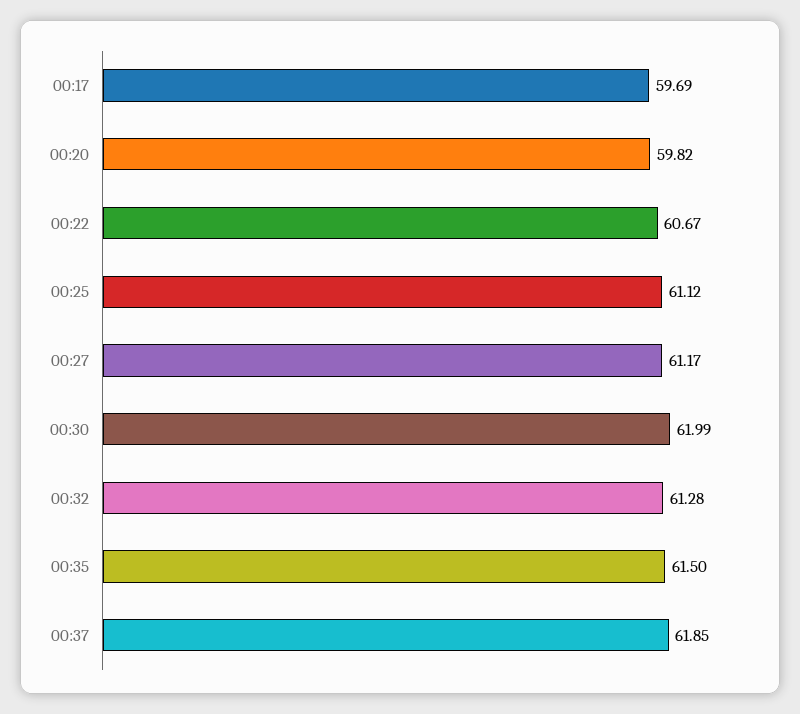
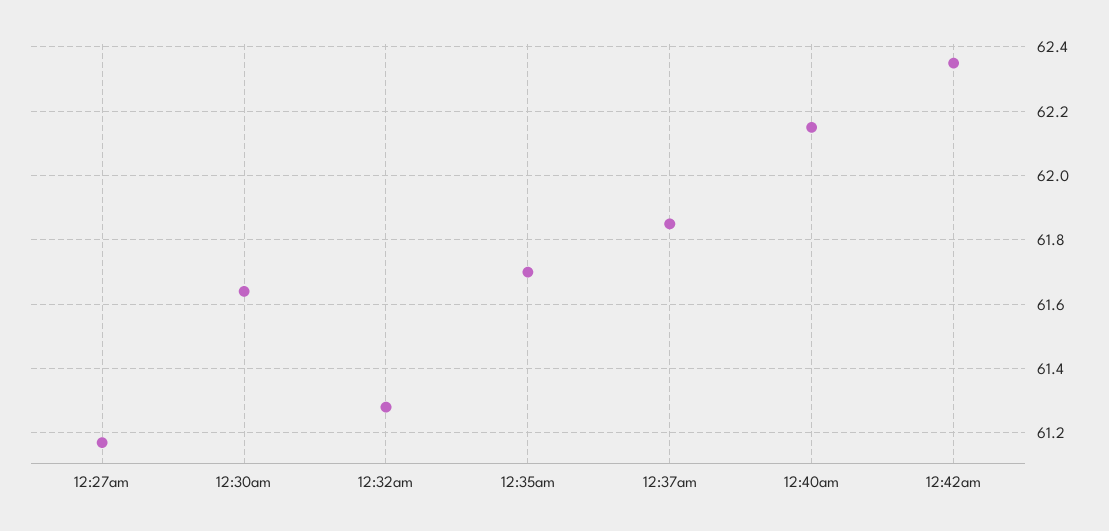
00:17: 59.69 -> none
00:20: 59.82 -> none
00:22: 60.67 -> none
00:25: 61.12 -> none
00:30: 61.99 -> 61.65
00:35: 61.5 -> 61.7
12:40am: none -> 62.15
12:42am: none -> 62.35

